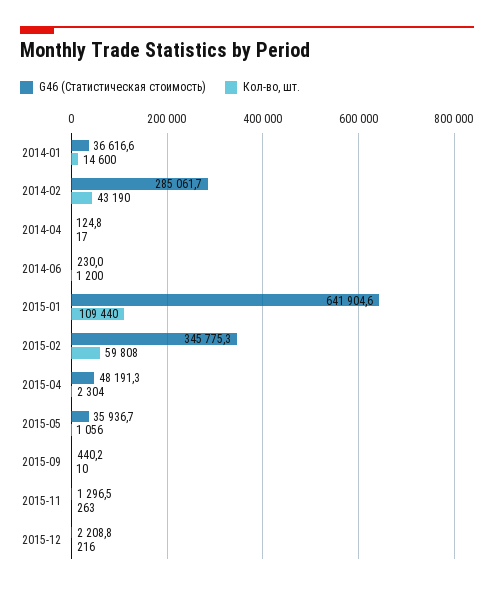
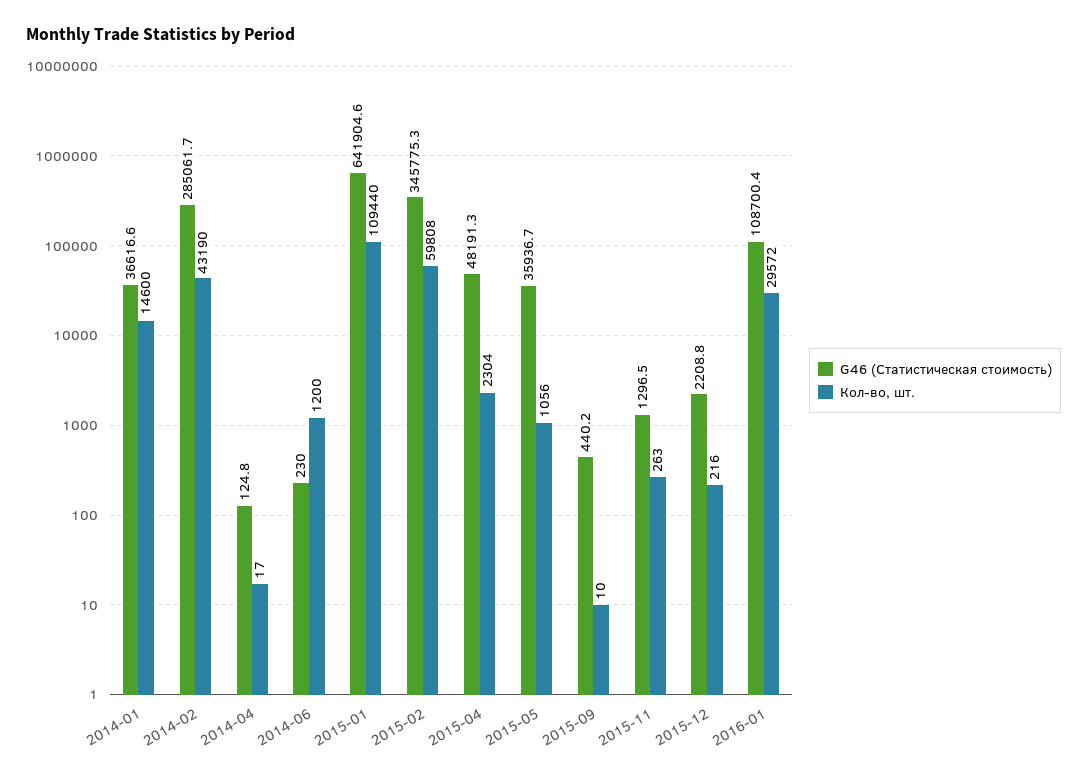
G46 (Статистическая стоимость), 2016-01: none -> 108700.4
Кол-во, шт., 2016-01: none -> 29572

